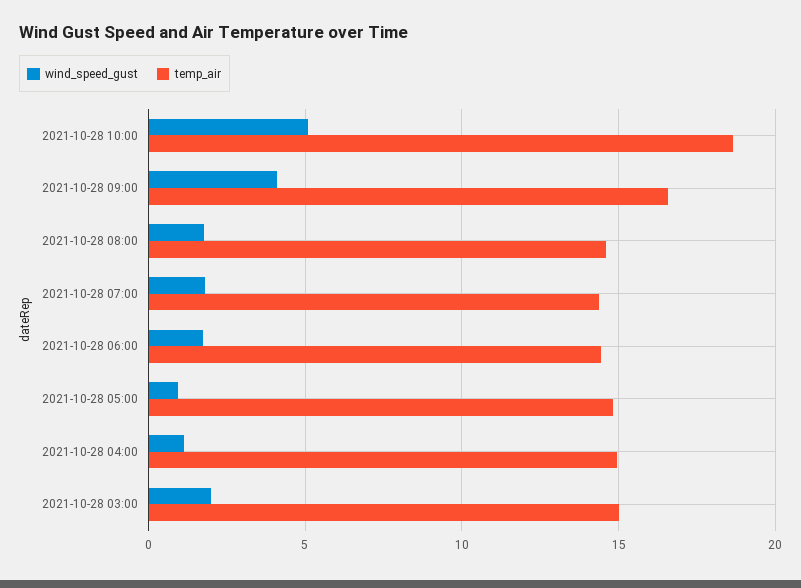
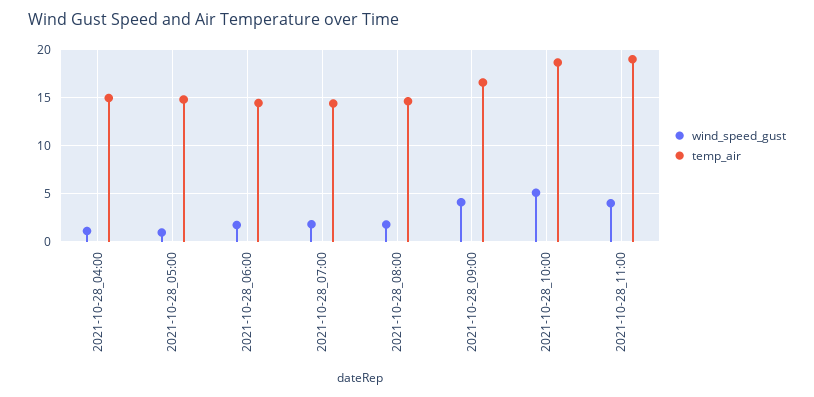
wind_speed_gust, 2021-10-28 03:00: 2 -> none
temp_air, 2021-10-28 03:00: 15 -> none
wind_speed_gust, 2021-10-28_11:00: none -> 4
temp_air, 2021-10-28_11:00: none -> 19

